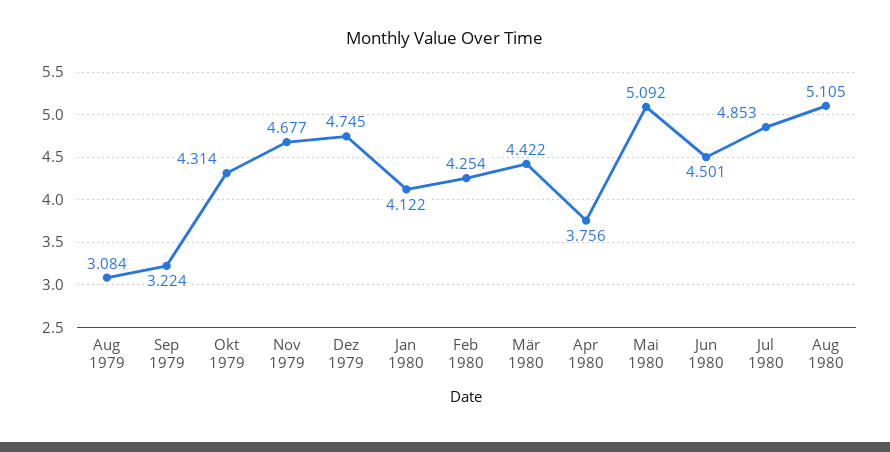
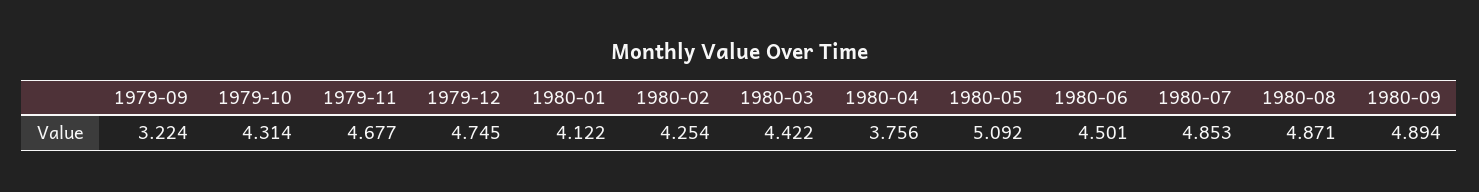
Aug 1979: 3.084 -> none
Aug 1980: 5.105 -> 4.871
1980-09: none -> 4.894

